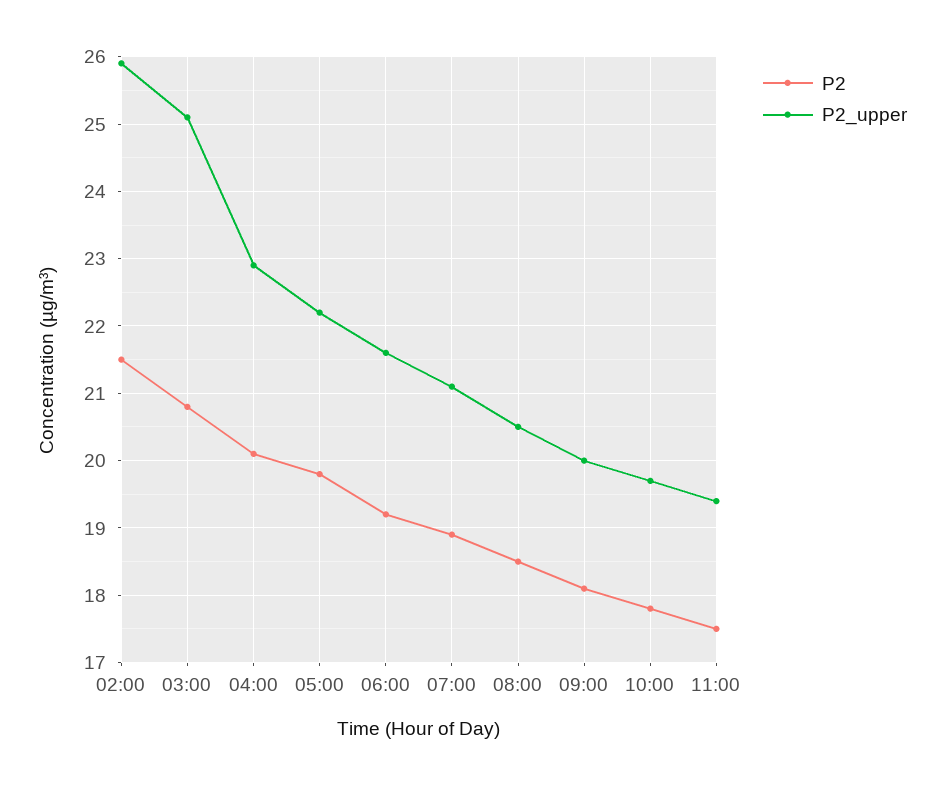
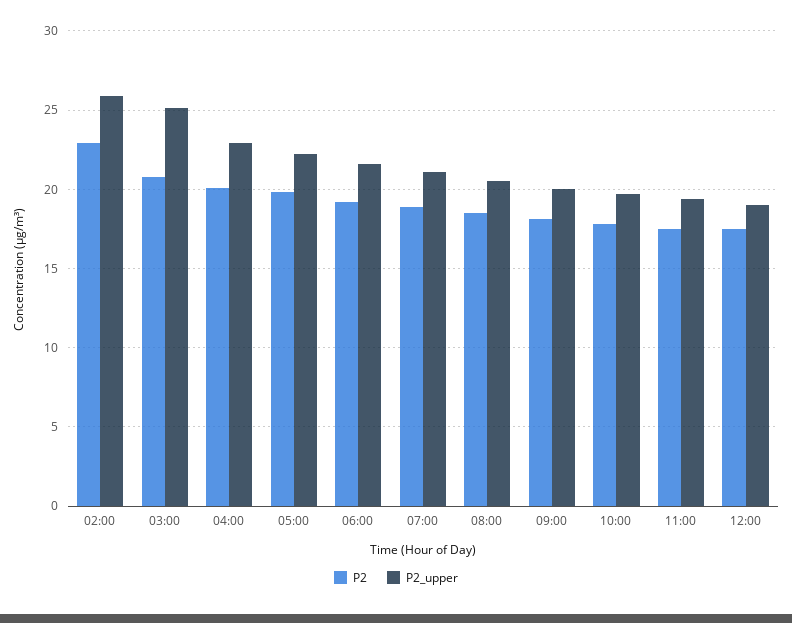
P2, 02:00: 21.5 -> 23
P2, 12:00: none -> 17.5
P2_upper, 12:00: none -> 19

